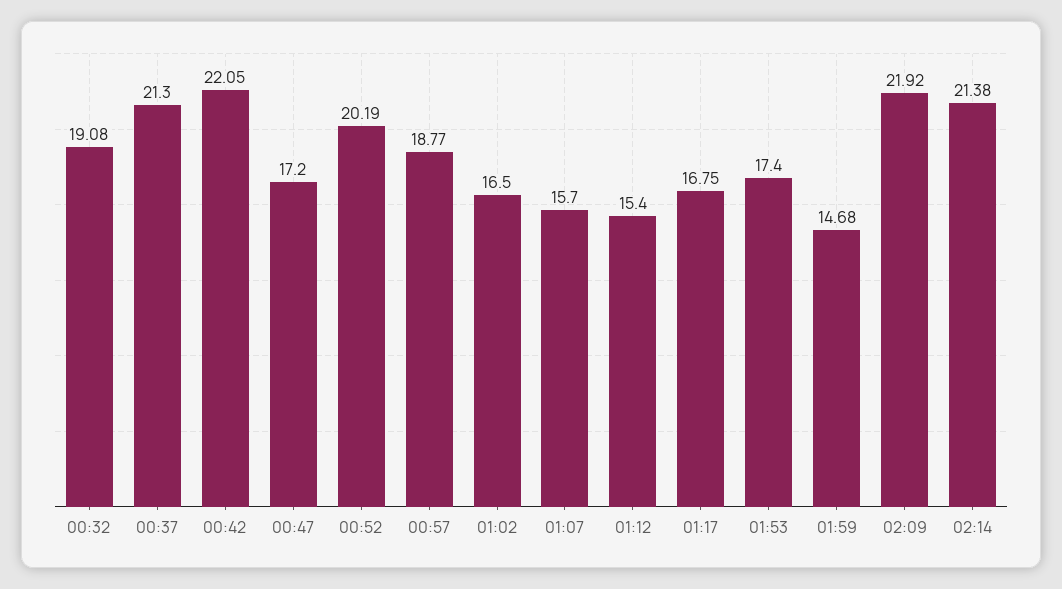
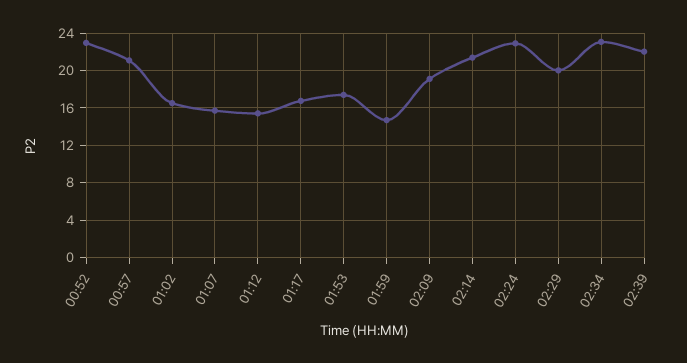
00:32: 19.08 -> none
00:37: 21.3 -> none
00:42: 22.05 -> none
00:47: 17.2 -> none
00:52: 20.19 -> 23
00:57: 18.77 -> 21
02:09: 21.92 -> 19
02:24: none -> 23
02:29: none -> 20
02:34: none -> 23
02:39: none -> 22

